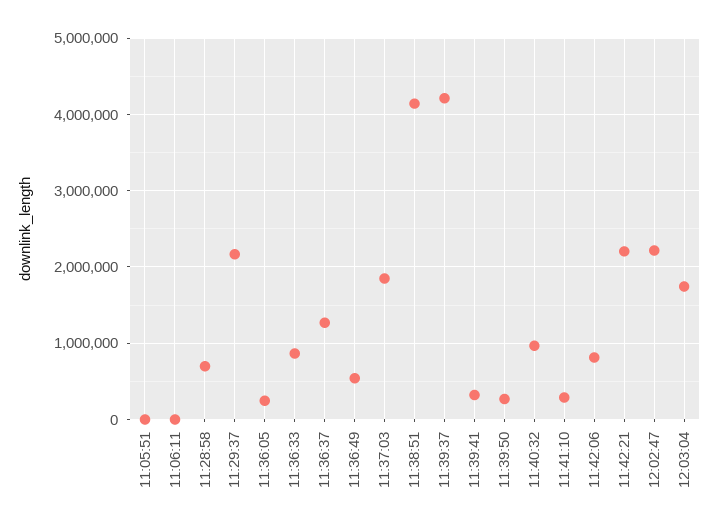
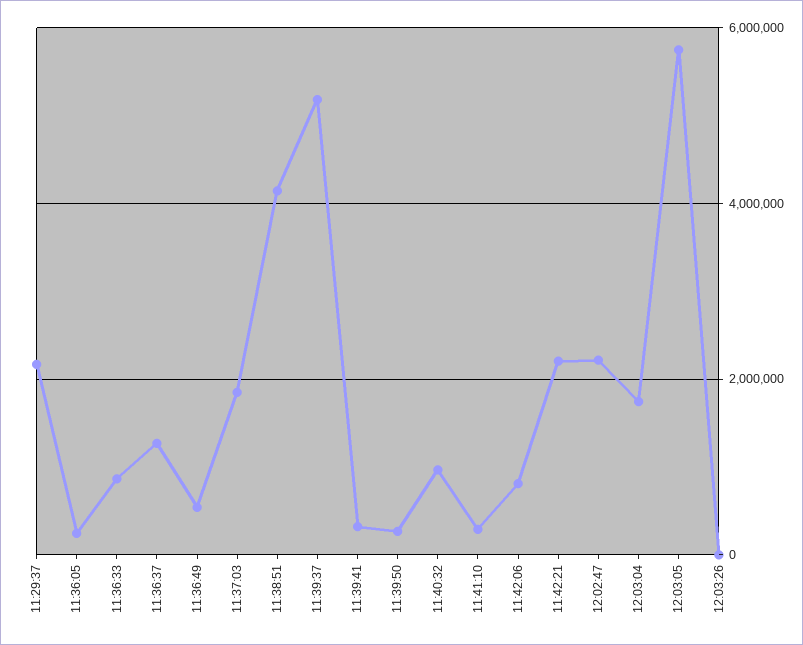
11:05:51: 0 -> none
11:06:11: 0 -> none
11:28:58: 700000 -> none
11:39:37: 4200000 -> 5200000
12:03:05: none -> 5800000
12:03:26: none -> 0

